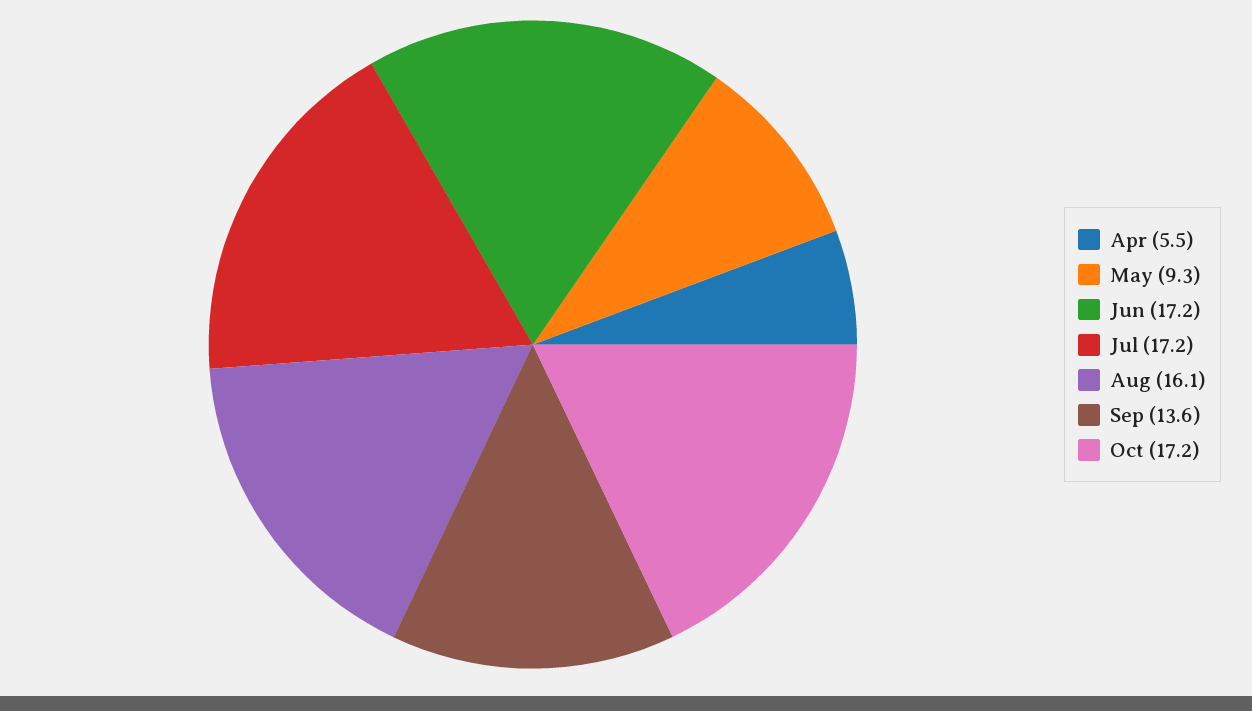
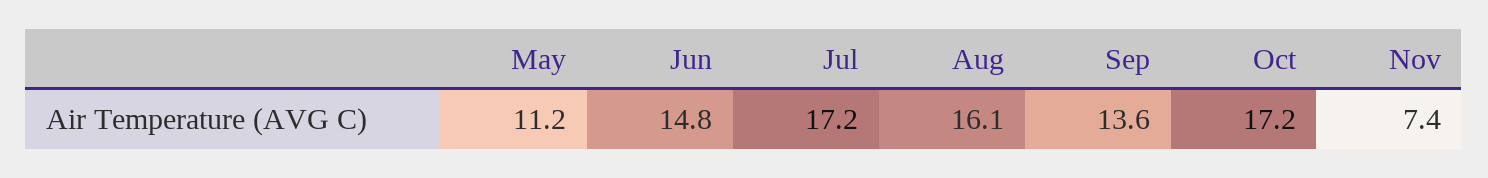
Apr: 5.5 -> none
May: 9.3 -> 11.2
Jun: 17.2 -> 14.8
Nov: none -> 7.4

